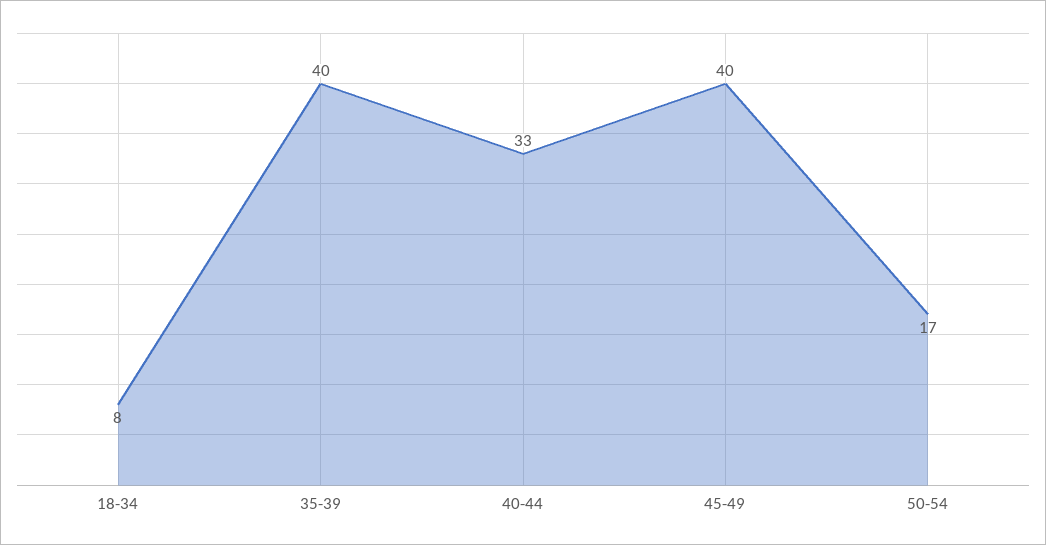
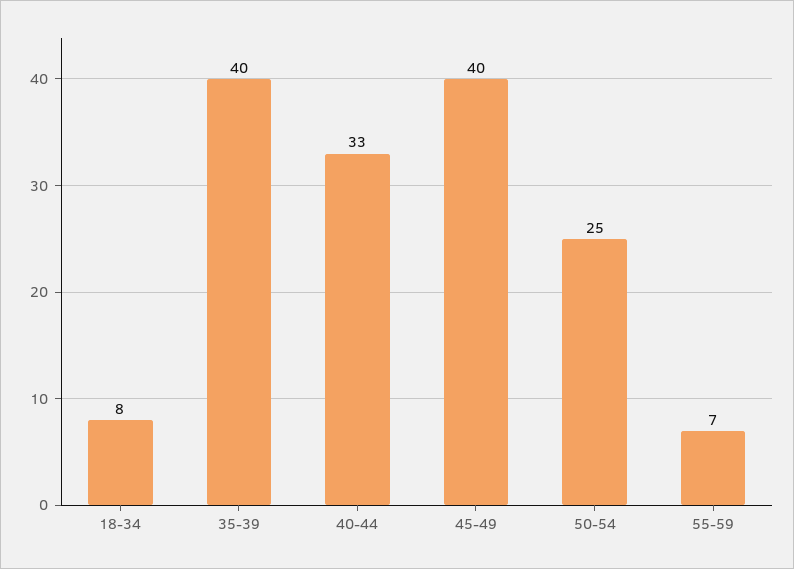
50-54: 17 -> 25
55-59: none -> 7

